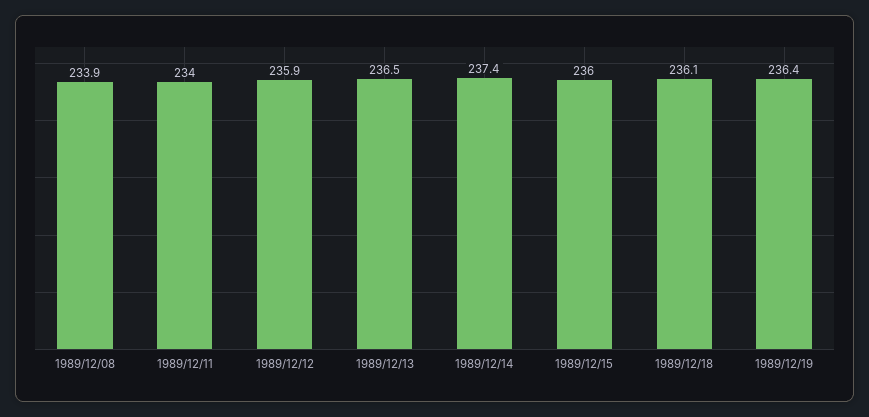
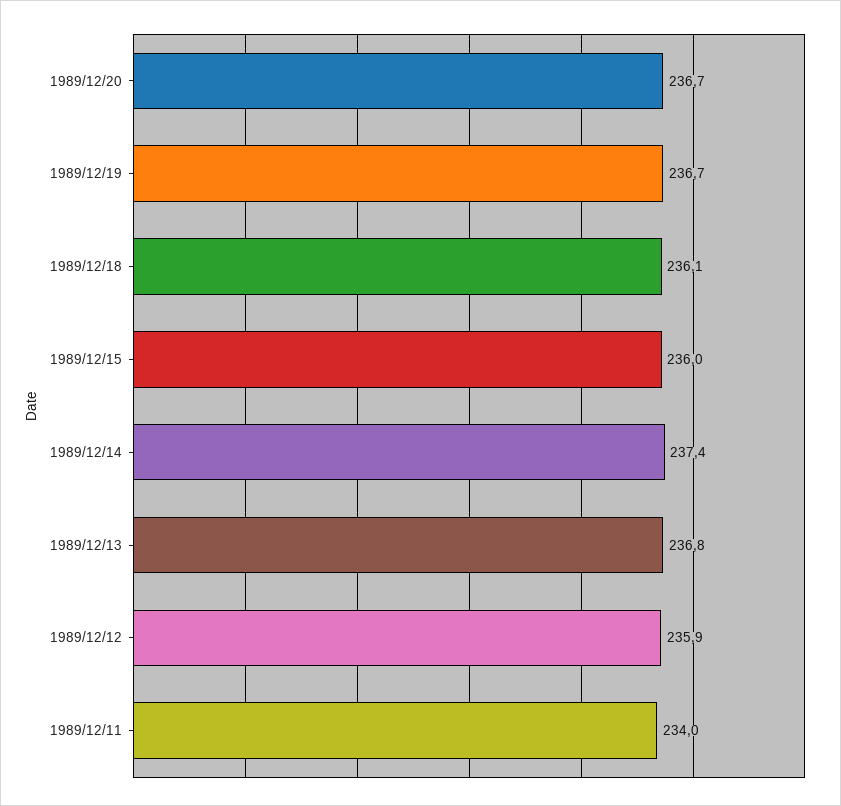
1989/12/08: 233.9 -> none
1989/12/13: 236.5 -> 236.8
1989/12/19: 236.4 -> 236.7
1989/12/20: none -> 236.7

